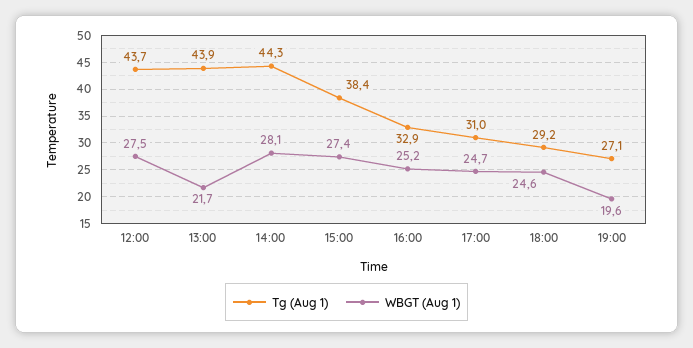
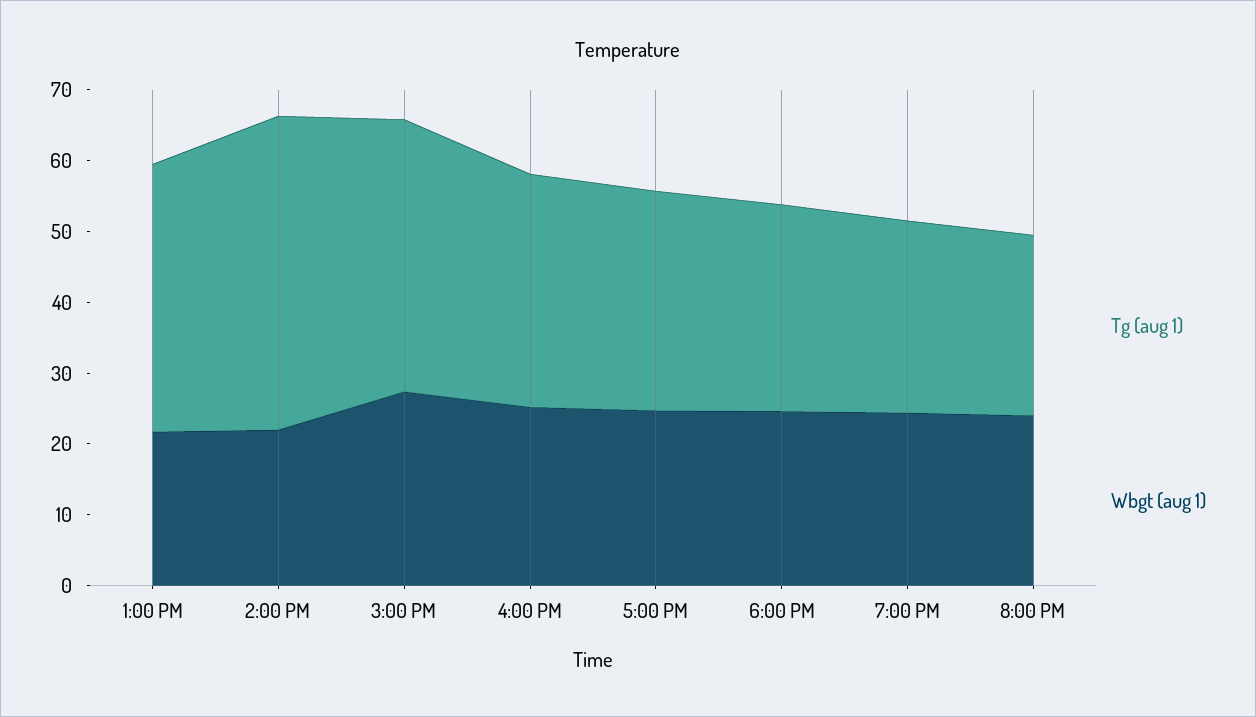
Tg (Aug 1), 12:00: 43.7 -> none
WBGT (Aug 1), 12:00: 27.5 -> none
Tg (Aug 1), 13:00: 43.9 -> 38
WBGT (Aug 1), 14:00: 28.1 -> 22
WBGT (Aug 1), 19:00: 19.6 -> 24
Tg (Aug 1), 8:00 PM: none -> 26
WBGT (Aug 1), 8:00 PM: none -> 24

